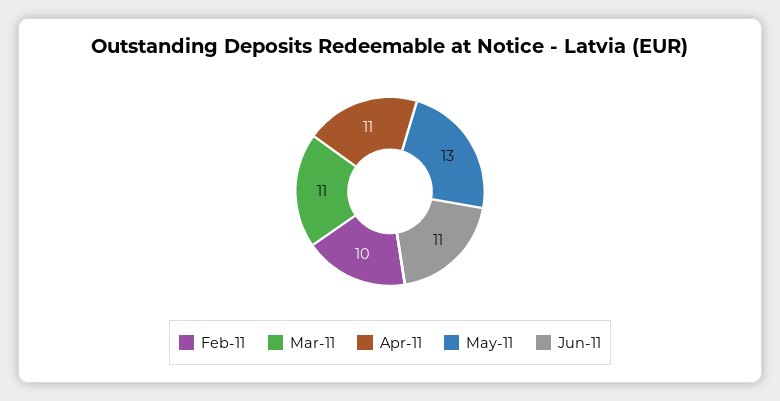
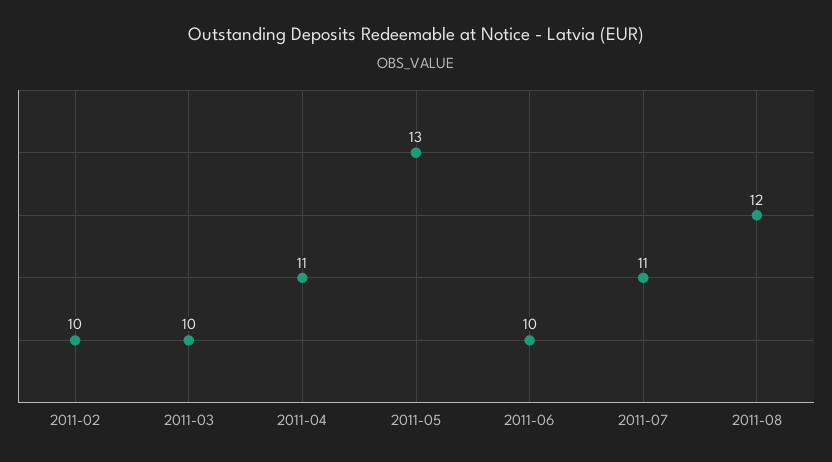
Mar-11: 11 -> 10
Jun-11: 11 -> 10
2011-07: none -> 11
2011-08: none -> 12

